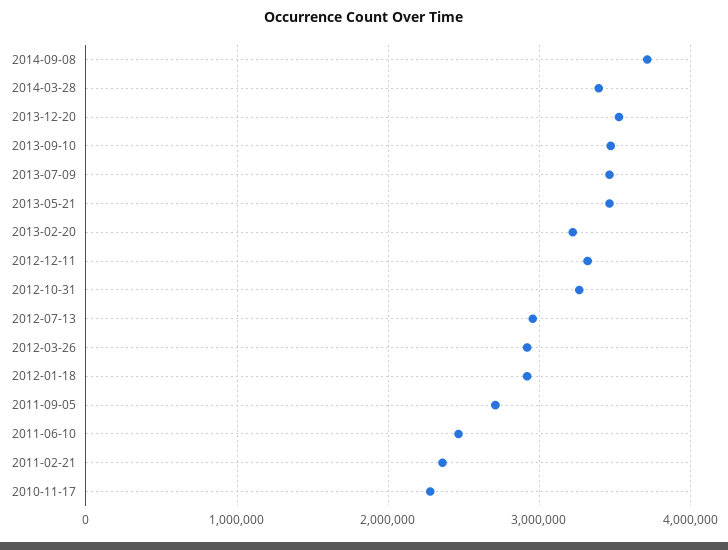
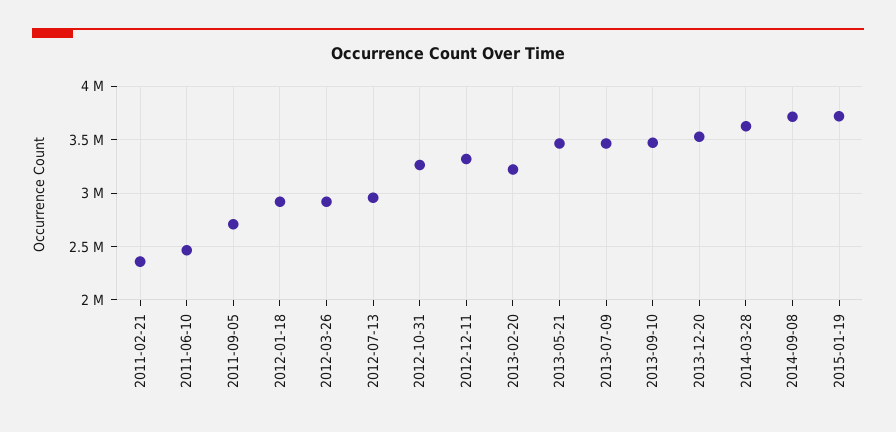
2014-03-28: 3400000 -> 3600000
2010-11-17: 2300000 -> none
2015-01-19: none -> 3700000

